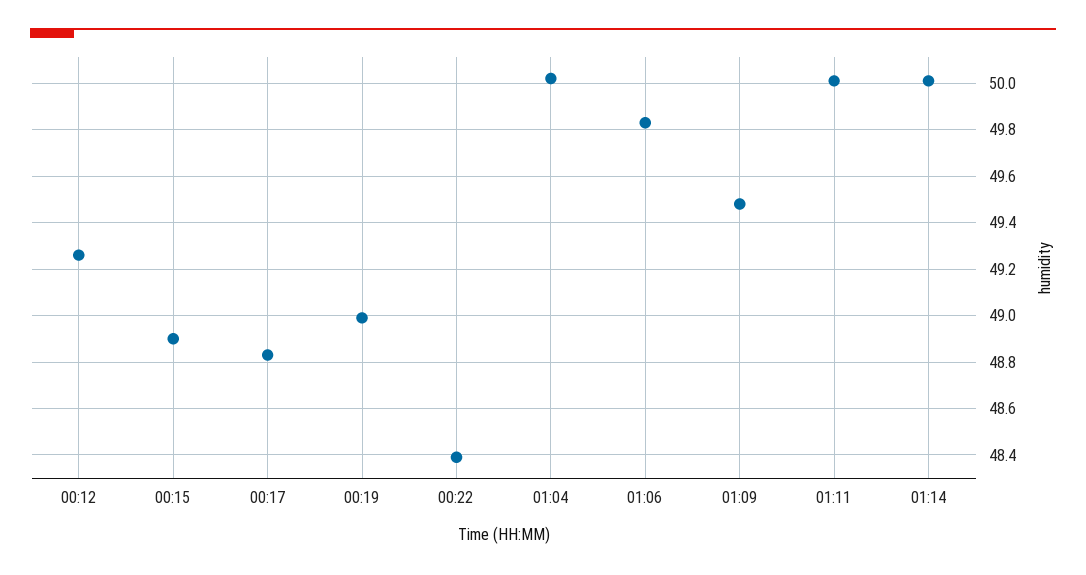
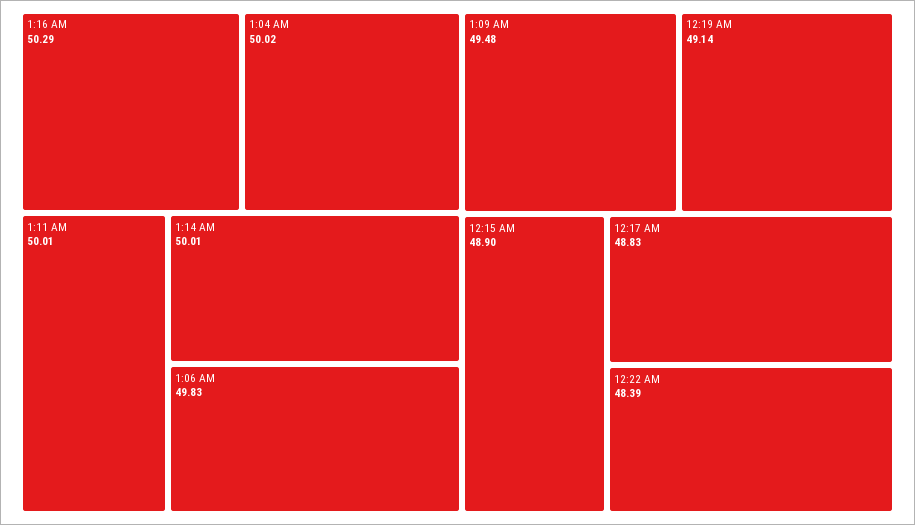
00:12: 49.25 -> none
00:19: 49 -> 49.14
1:16 AM: none -> 50.29

